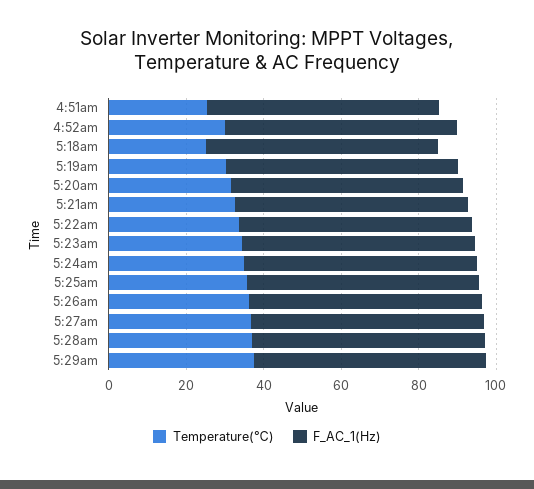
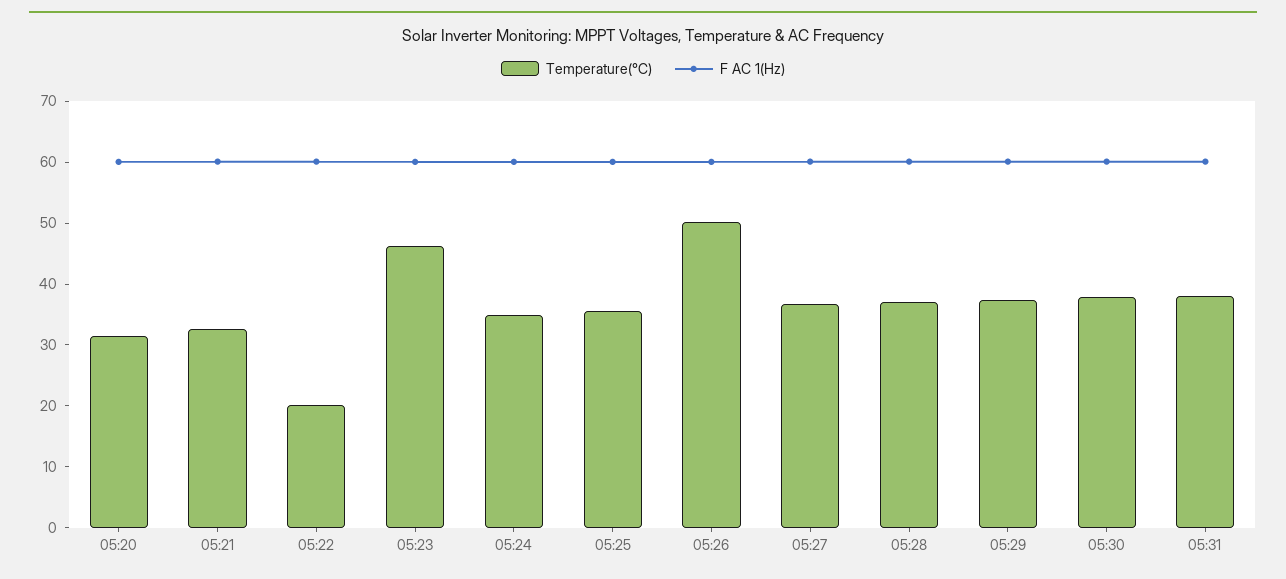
Temperature(℃), 4:51am: 25 -> none
F_AC_1(Hz), 4:51am: 60 -> none
Temperature(℃), 4:52am: 30 -> none
F_AC_1(Hz), 4:52am: 60 -> none
Temperature(℃), 5:18am: 25 -> none
F_AC_1(Hz), 5:18am: 60 -> none
Temperature(℃), 5:19am: 30 -> none
F_AC_1(Hz), 5:19am: 60 -> none
Temperature(℃), 5:22am: 35 -> 20
Temperature(℃), 5:23am: 35 -> 46
Temperature(℃), 5:26am: 35 -> 50
Temperature(℃), 05:30: none -> 38
F_AC_1(Hz), 05:30: none -> 60
Temperature(℃), 05:31: none -> 38
F_AC_1(Hz), 05:31: none -> 60

